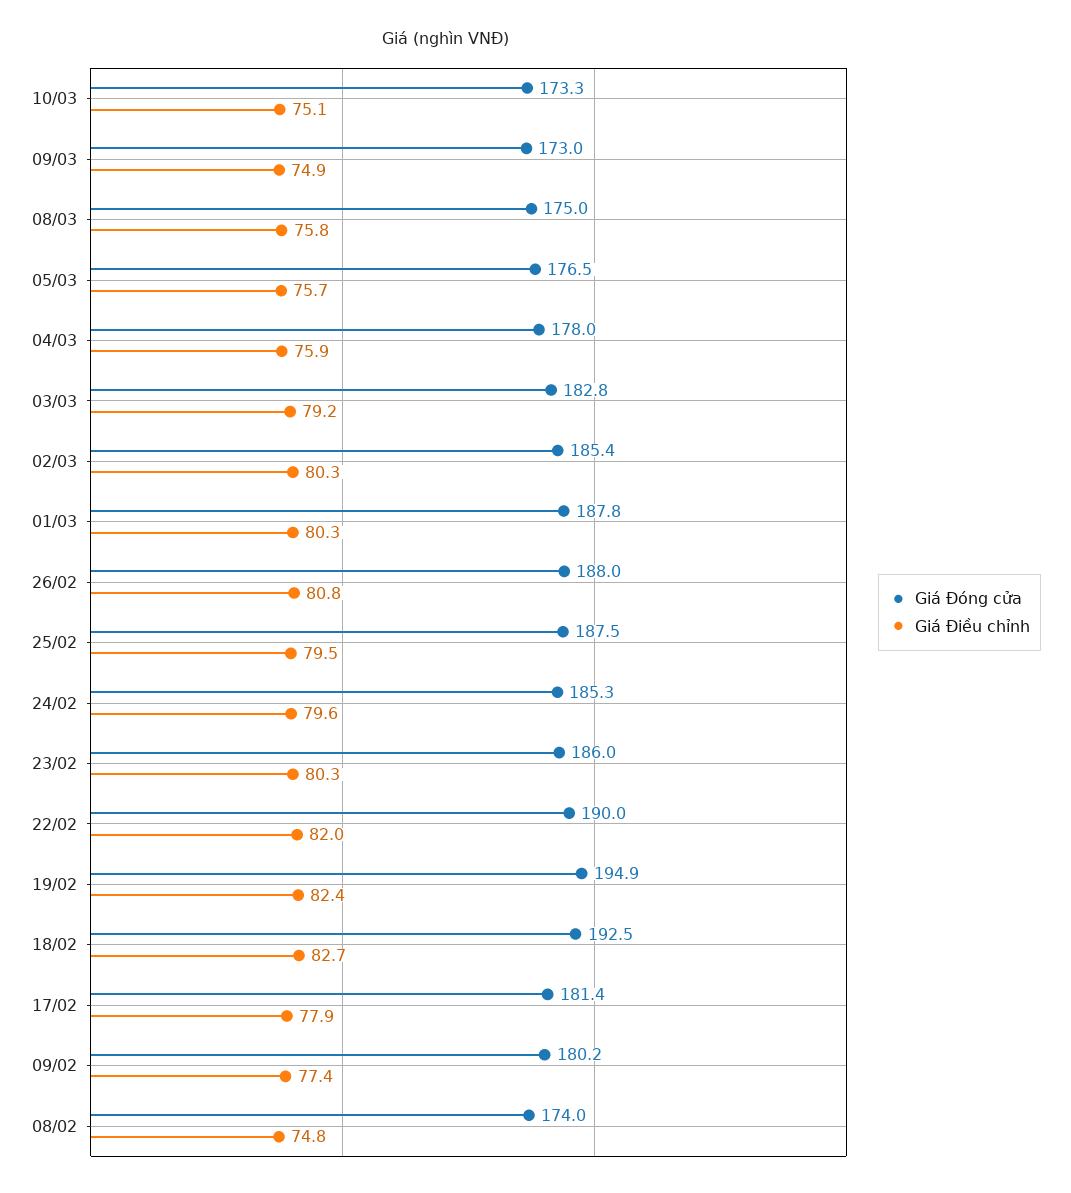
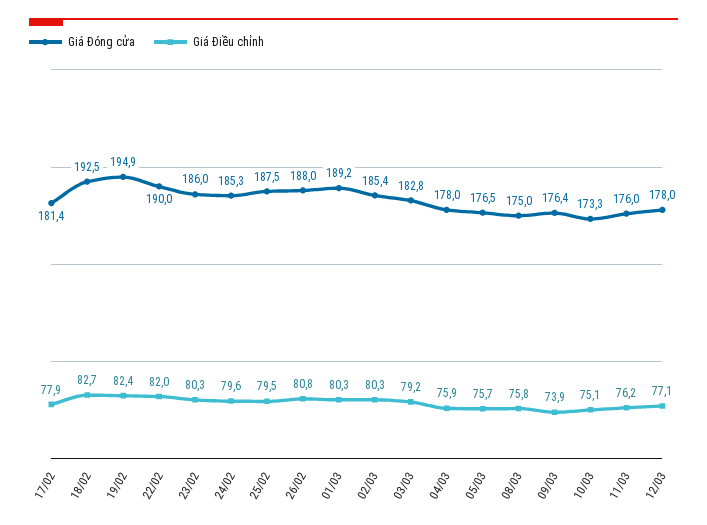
Giá Đóng cửa, 09/03: 173 -> 176.4
Giá Điều chỉnh, 09/03: 74.9 -> 73.9
Giá Đóng cửa, 01/03: 187.8 -> 189.2
Giá Đóng cửa, 09/02: 180.2 -> none
Giá Điều chỉnh, 09/02: 77.4 -> none
Giá Đóng cửa, 08/02: 174 -> none
Giá Điều chỉnh, 08/02: 74.8 -> none
Giá Đóng cửa, 11/03: none -> 176
Giá Điều chỉnh, 11/03: none -> 76.2
Giá Đóng cửa, 12/03: none -> 178
Giá Điều chỉnh, 12/03: none -> 77.1

